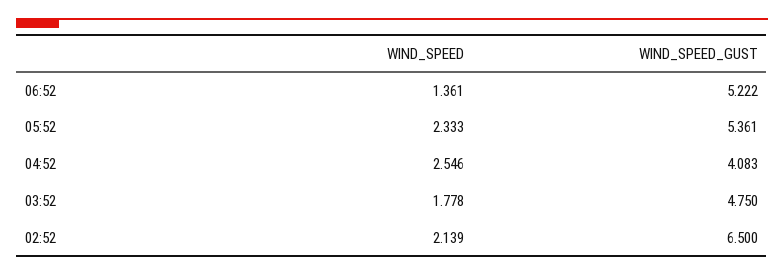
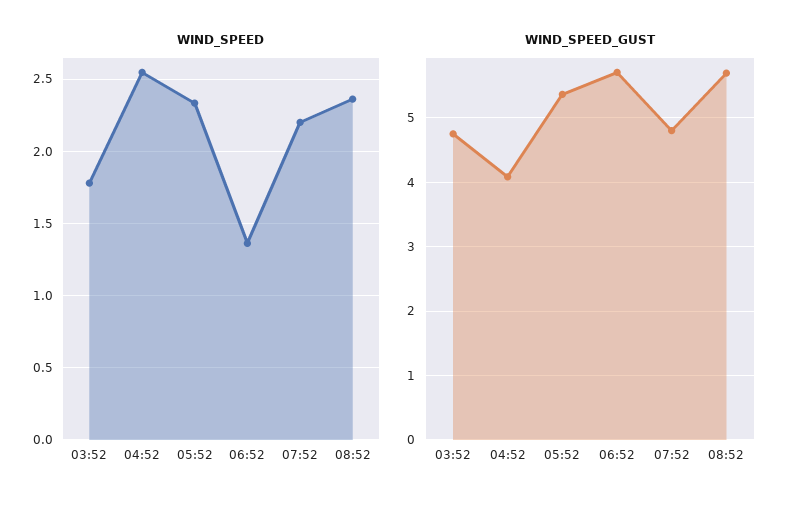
WIND_SPEED_GUST, 06:52: 5.222 -> 5.7
WIND_SPEED, 02:52: 2.139 -> none
WIND_SPEED_GUST, 02:52: 6.5 -> none
WIND_SPEED, 07:52: none -> 2.2
WIND_SPEED, 08:52: none -> 2.35
WIND_SPEED_GUST, 07:52: none -> 4.8
WIND_SPEED_GUST, 08:52: none -> 5.7

